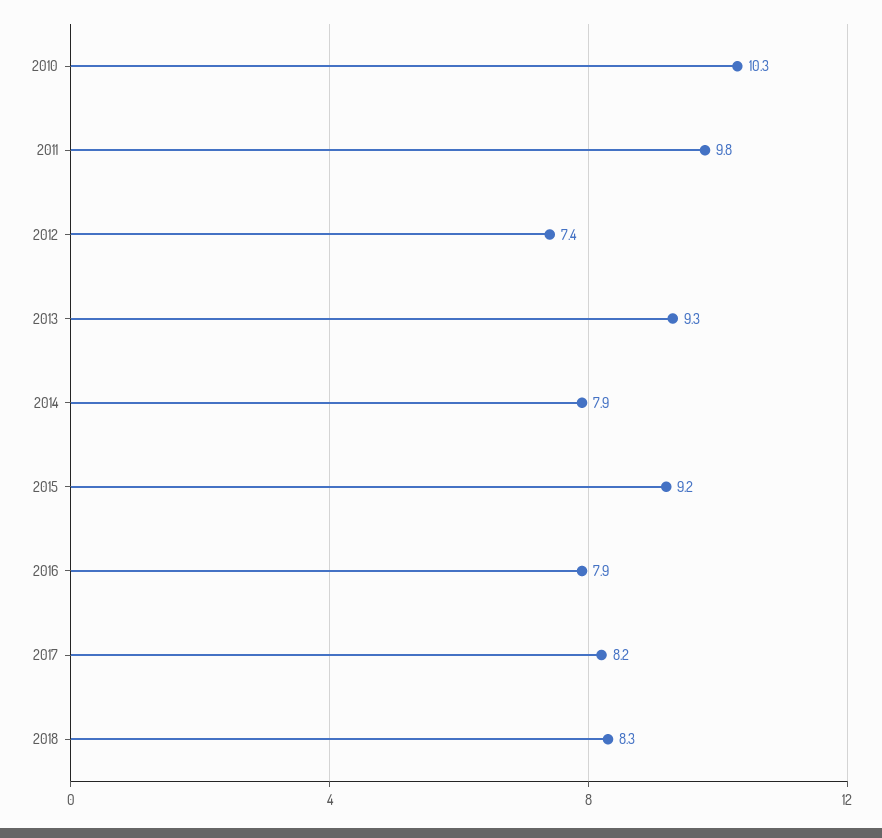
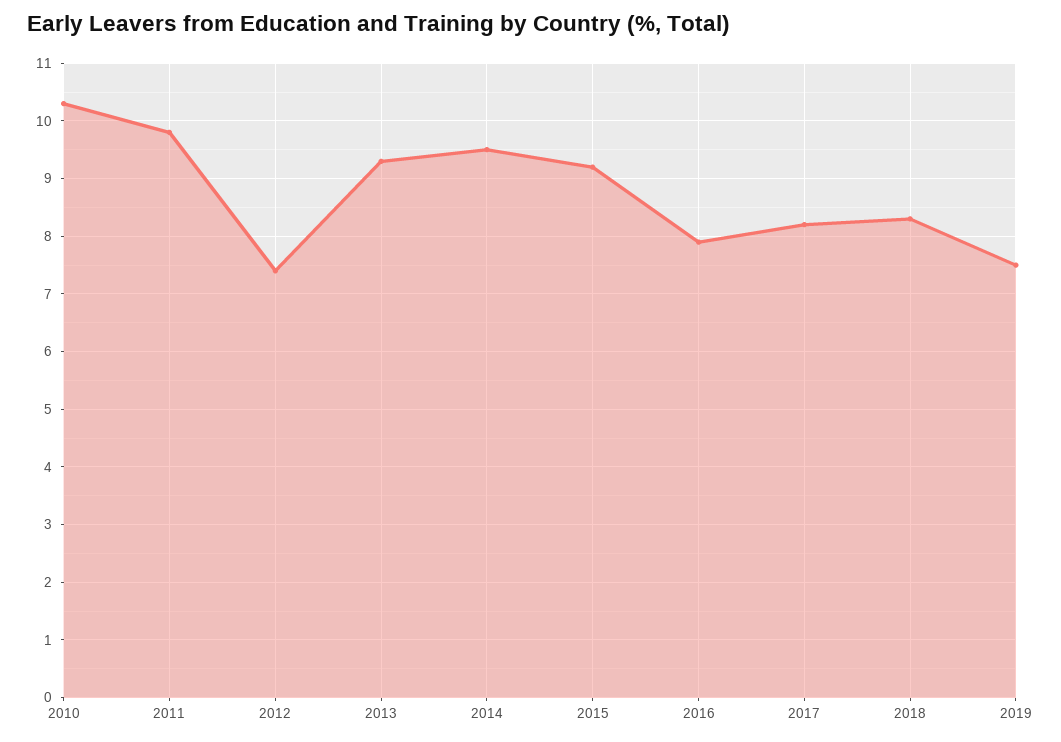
2014: 7.9 -> 9.5
2019: none -> 7.5

